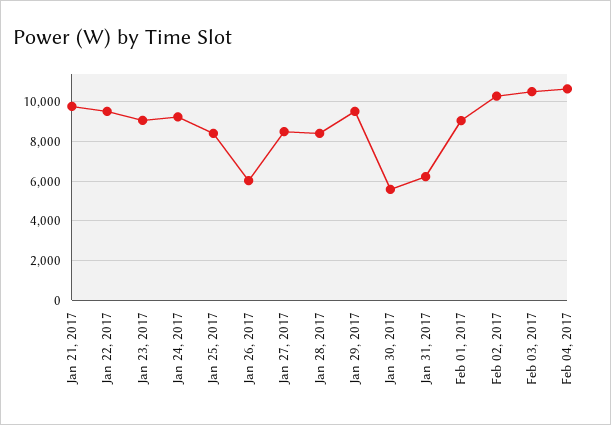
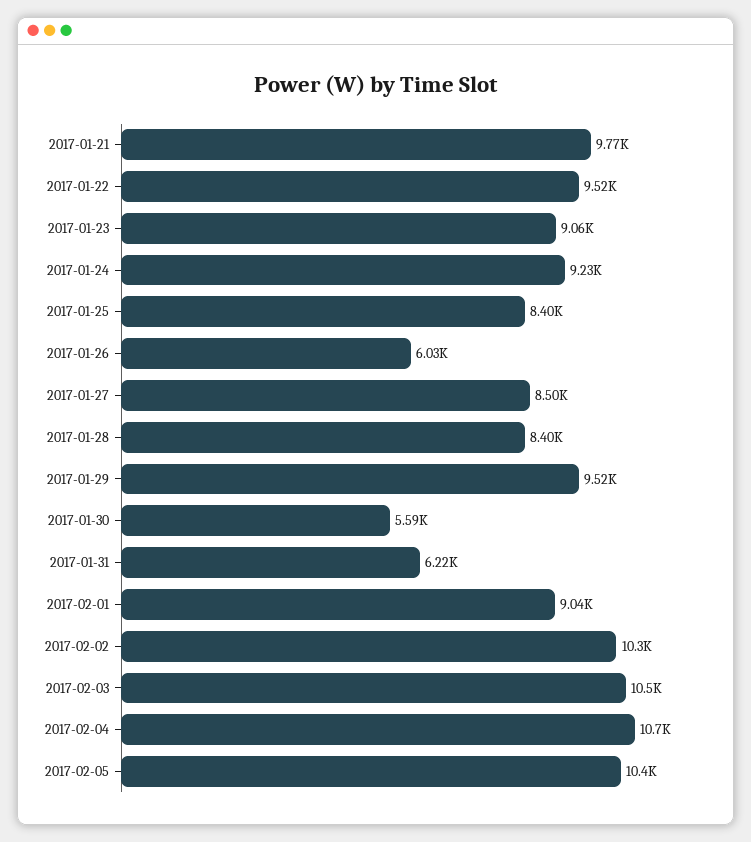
2017-02-05: none -> 10400

